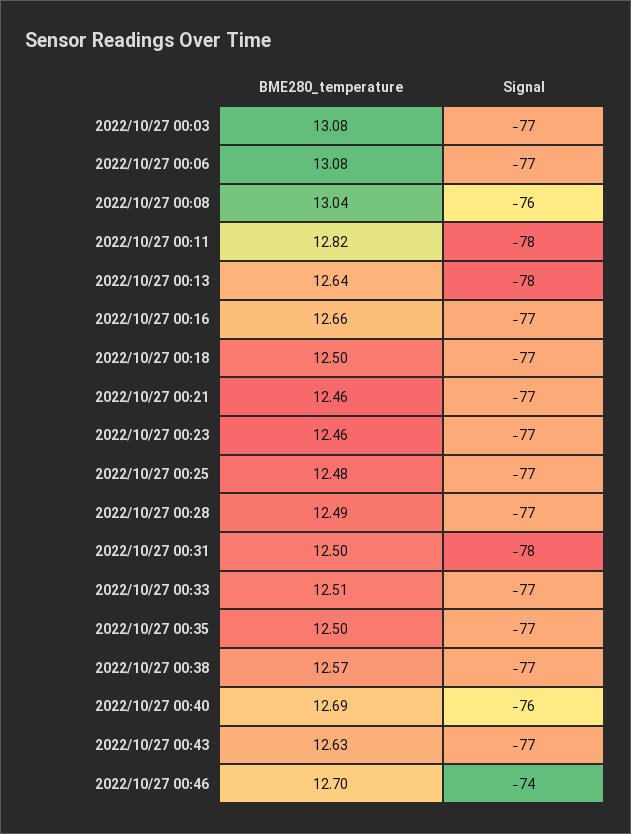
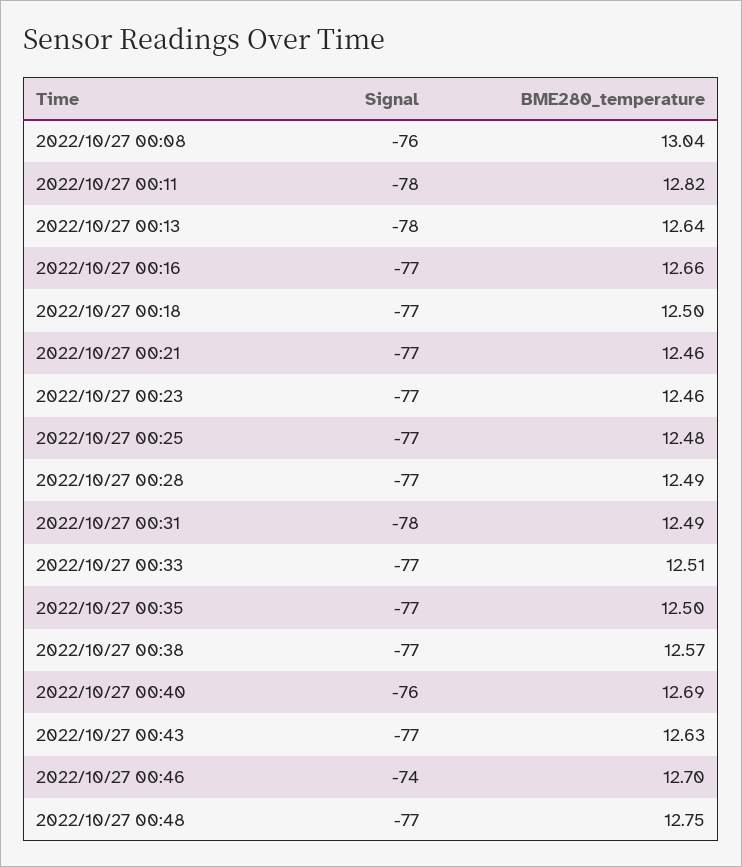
BME280_temperature, 2022/10/27 00:03: 13.08 -> none
Signal, 2022/10/27 00:03: -77 -> none
BME280_temperature, 2022/10/27 00:06: 13.08 -> none
Signal, 2022/10/27 00:06: -77 -> none
BME280_temperature, 2022/10/27 00:31: 12.5 -> 12.49
Signal, 2022/10/27 00:48: none -> -77
BME280_temperature, 2022/10/27 00:48: none -> 12.75

